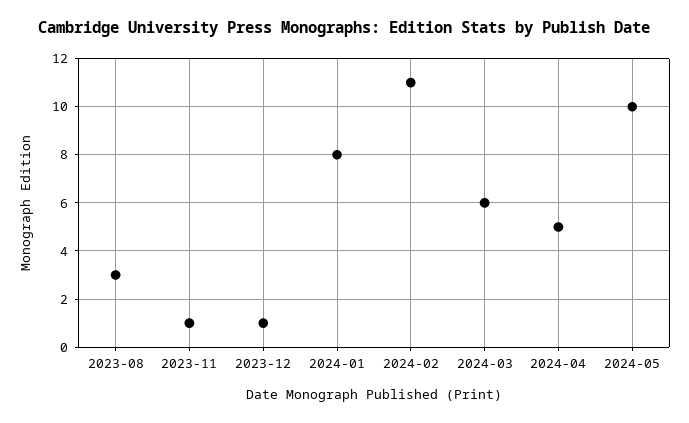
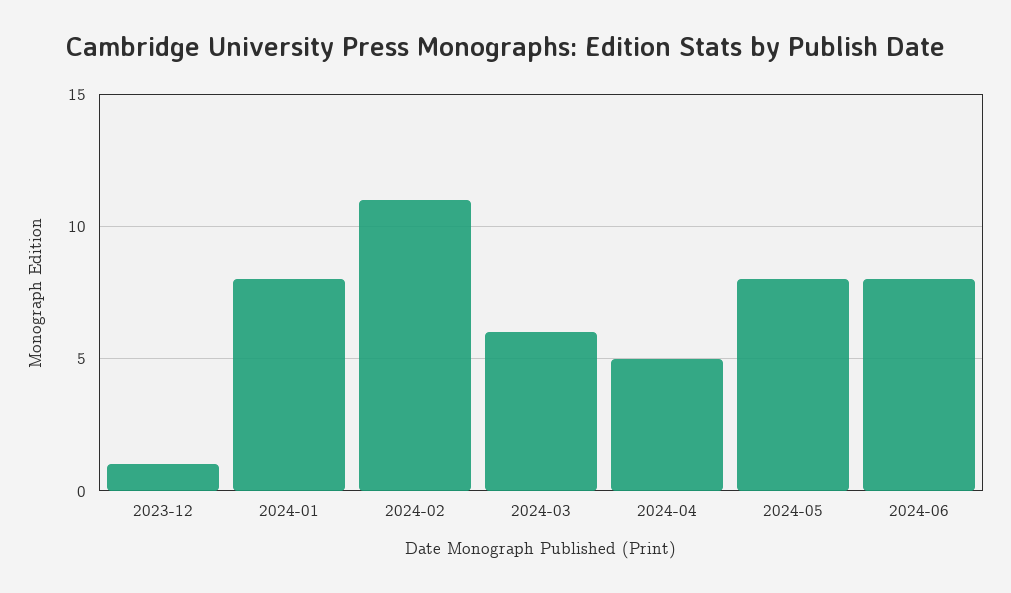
2023-08: 3 -> none
2023-11: 1 -> none
2024-05: 10 -> 8
2024-06: none -> 8

